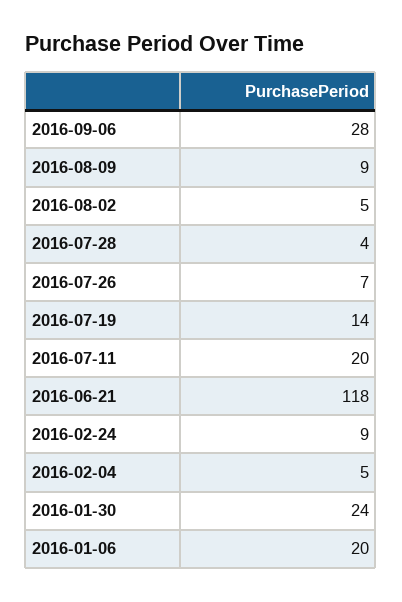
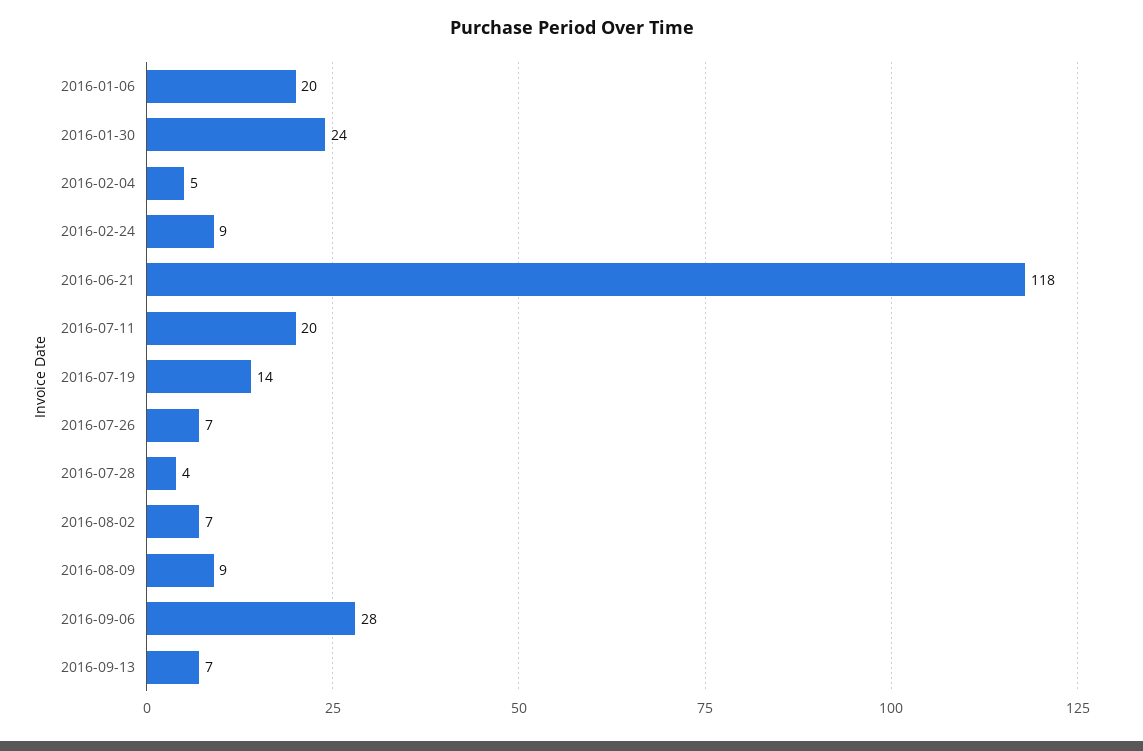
2016-08-02: 5 -> 7
2016-09-13: none -> 7

